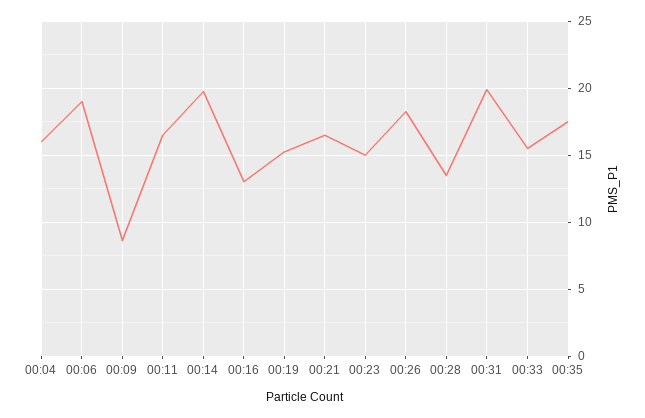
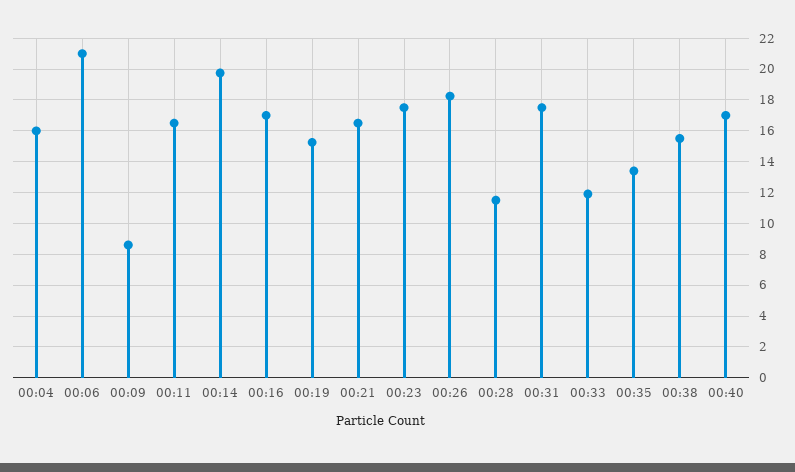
00:06: 19 -> 21
00:16: 13 -> 17
00:23: 15 -> 17.5
00:28: 13.5 -> 11.5
00:31: 20 -> 17.5
00:33: 15.5 -> 12
00:35: 17.5 -> 13.5
00:38: none -> 15.5
00:40: none -> 17

